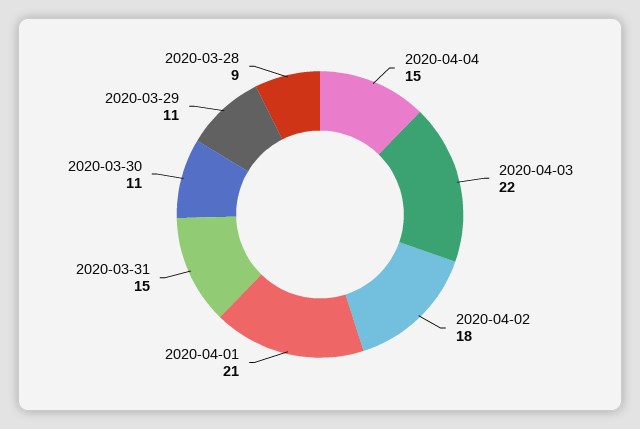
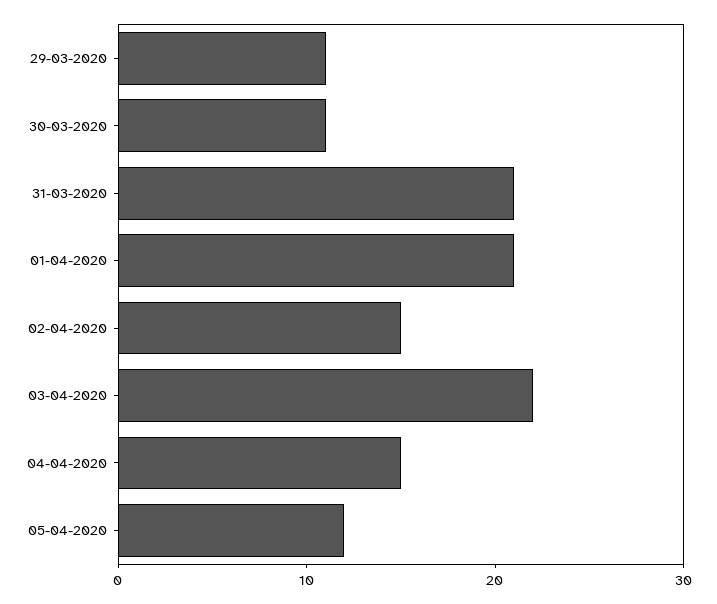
2020-04-02: 18 -> 15
2020-03-31: 15 -> 21
2020-03-28: 9 -> none
05-04-2020: none -> 12

